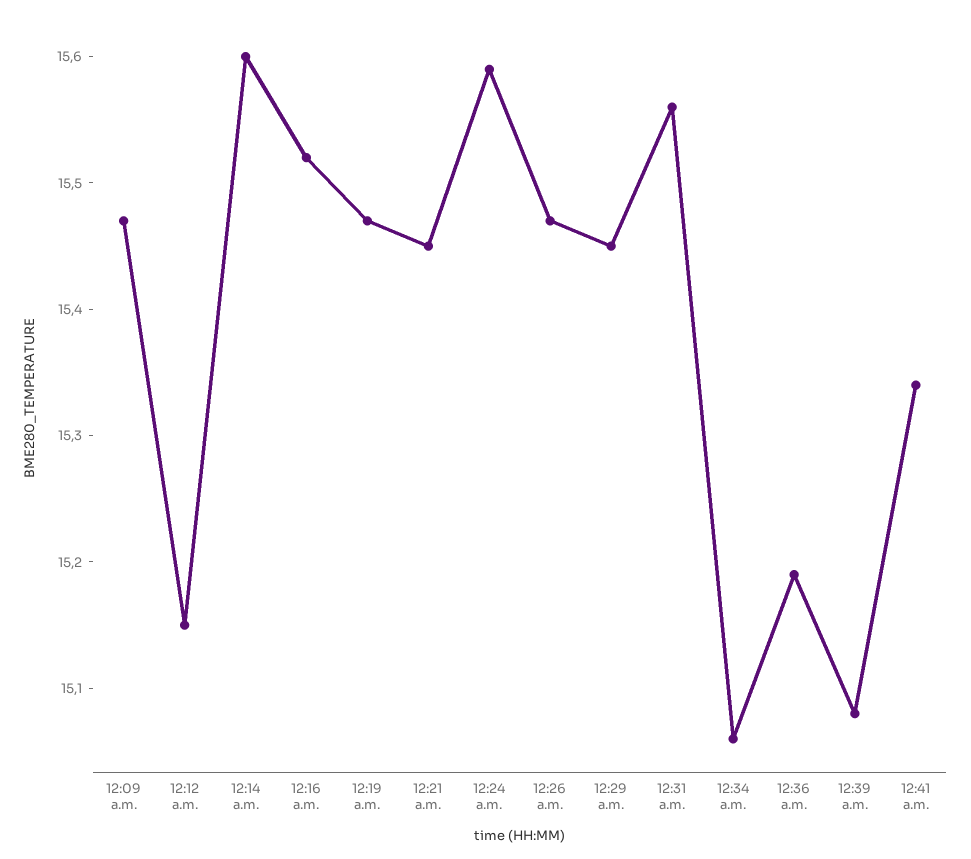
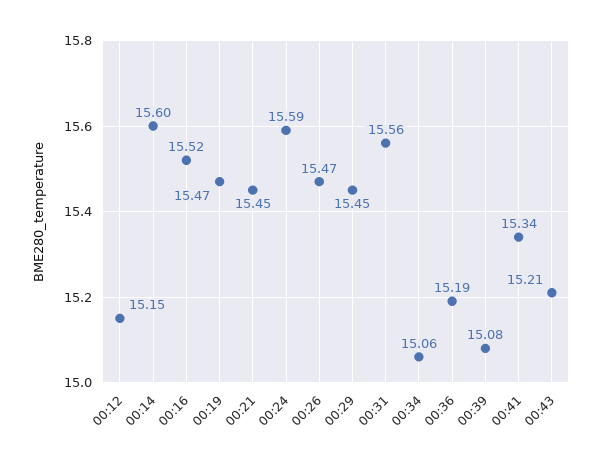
12:09 a.m.: 15.47 -> none
00:43: none -> 15.21

